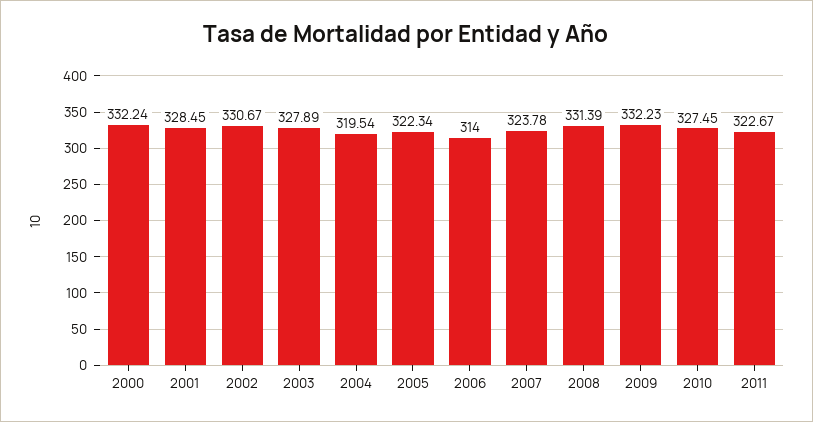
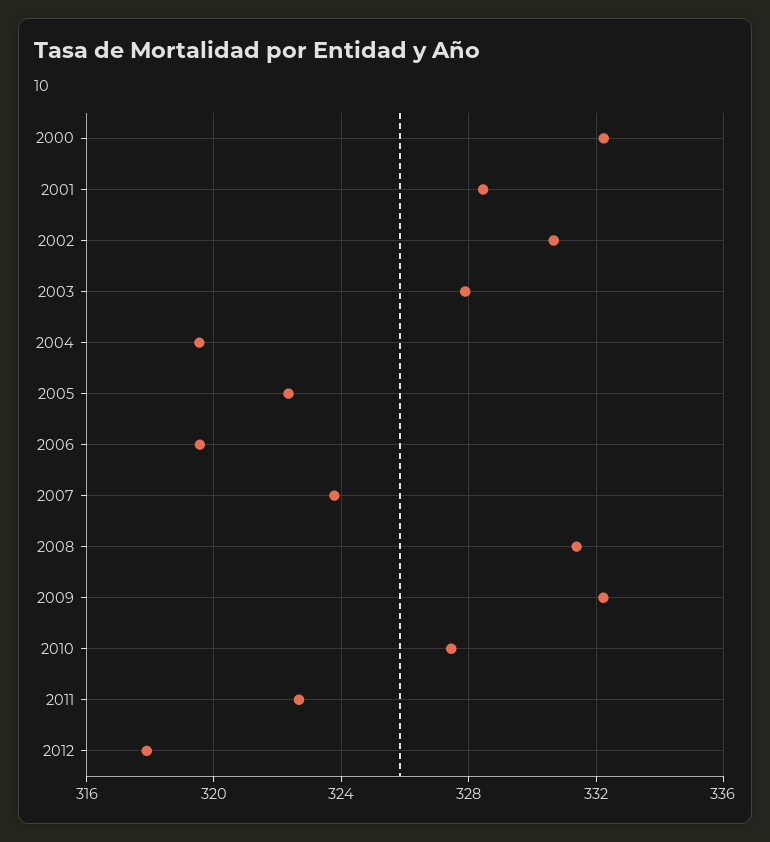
2006: 314 -> 319.5
2012: none -> 318

